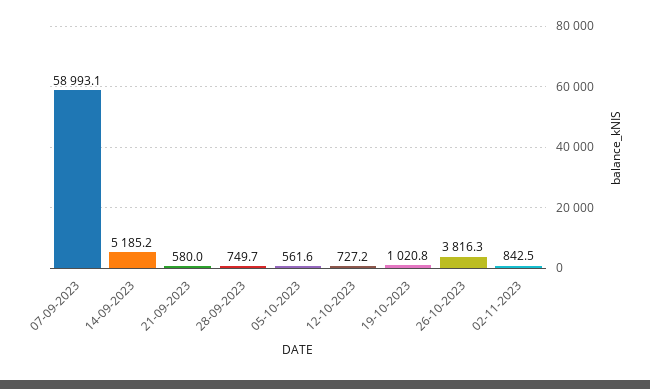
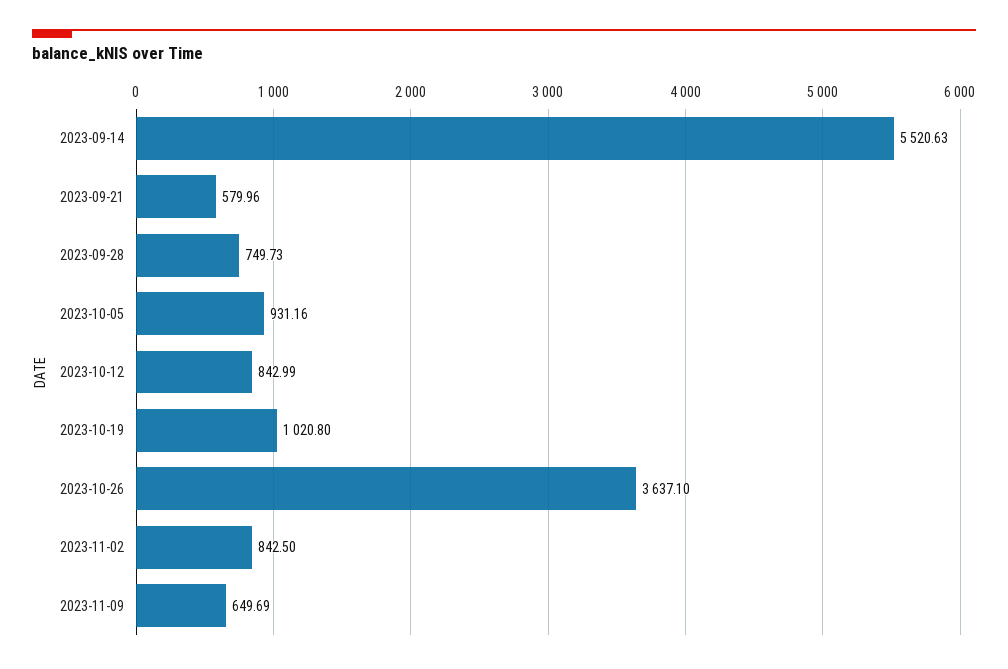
07-09-2023: 58993.1 -> none
14-09-2023: 5185.2 -> 5520.63
05-10-2023: 561.6 -> 931.16
12-10-2023: 727.2 -> 842.99
26-10-2023: 3816.3 -> 3637.1
2023-11-09: none -> 649.69

